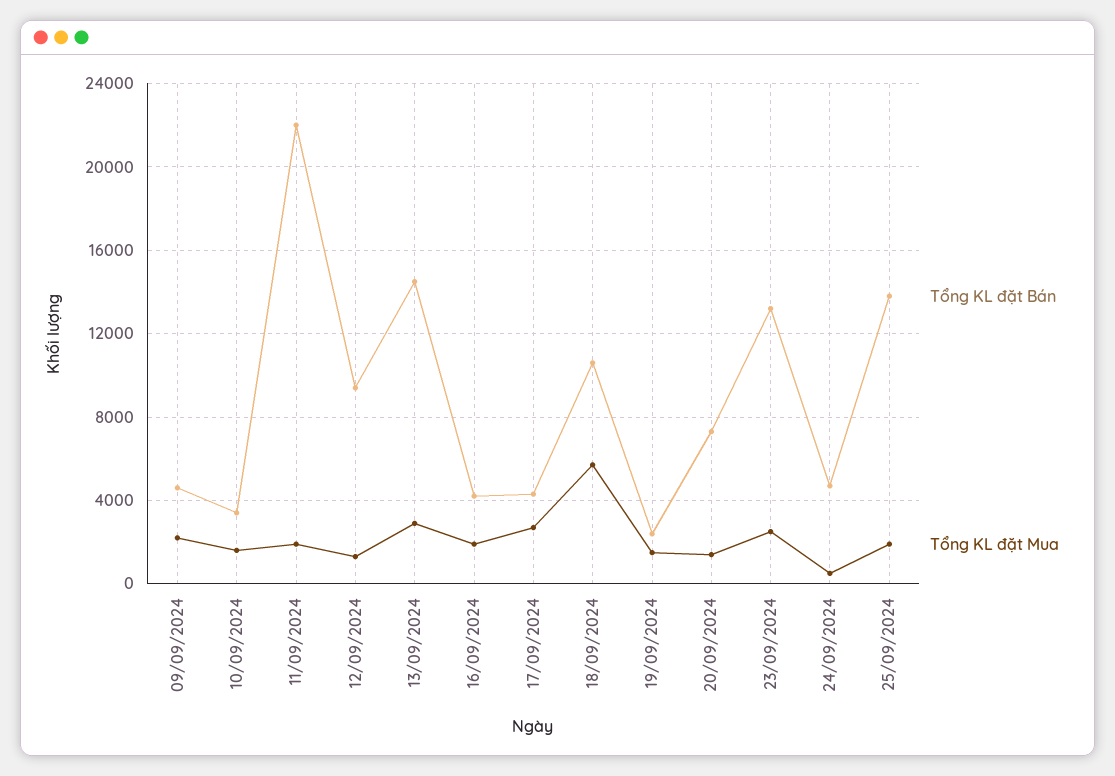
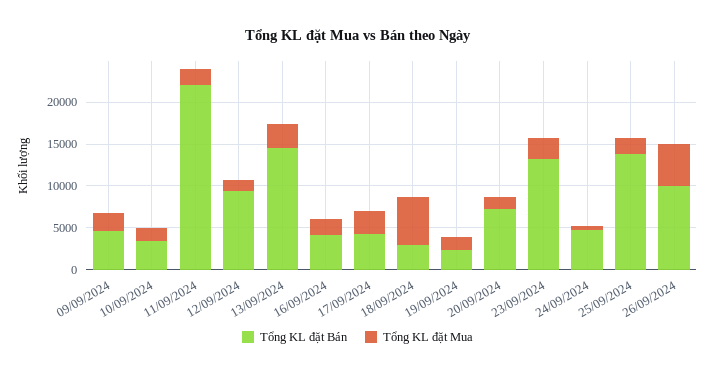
Tổng KL đặt Bán, 18/09/2024: 10500 -> 3000
Tổng KL đặt Bán, 26/09/2024: none -> 10000
Tổng KL đặt Mua, 26/09/2024: none -> 5000

